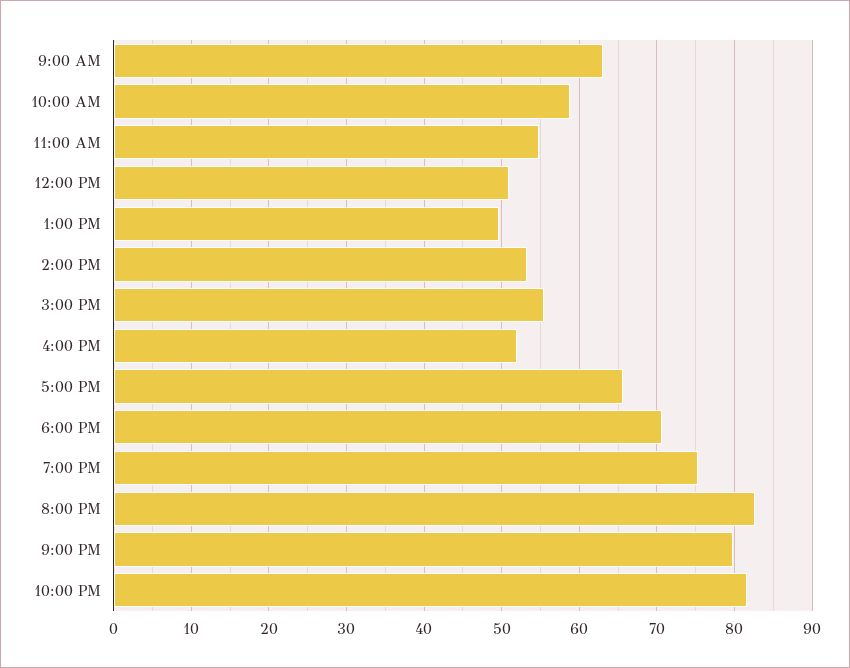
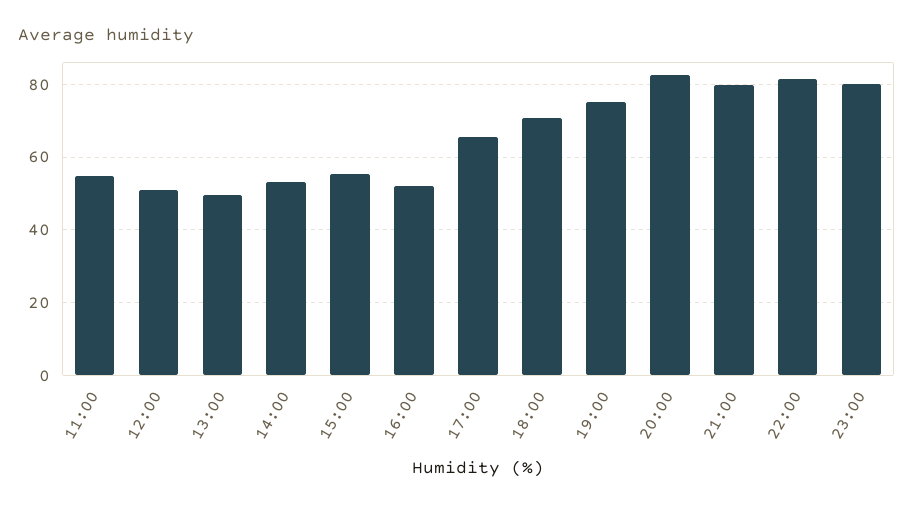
9:00 AM: 63 -> none
10:00 AM: 59 -> none
23:00: none -> 80

